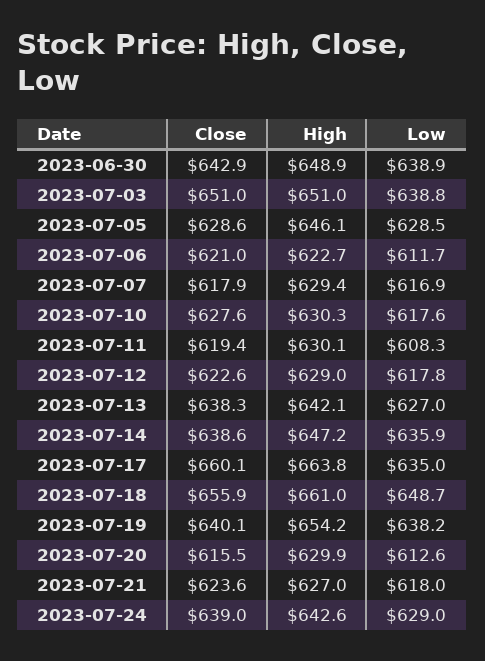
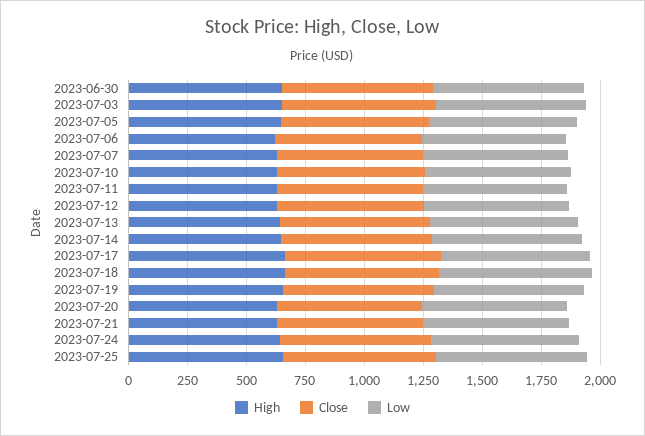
High, 2023-07-25: none -> 650
Close, 2023-07-25: none -> 650
Low, 2023-07-25: none -> 650

